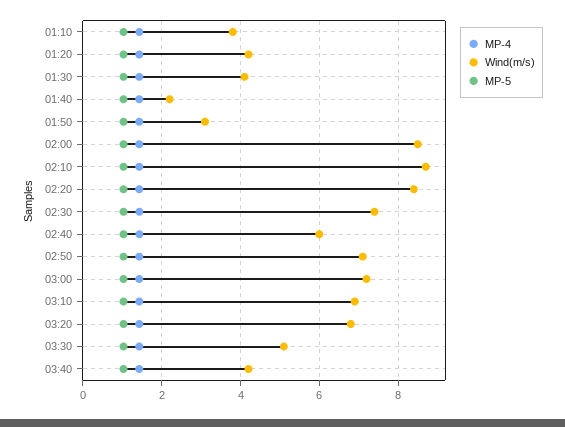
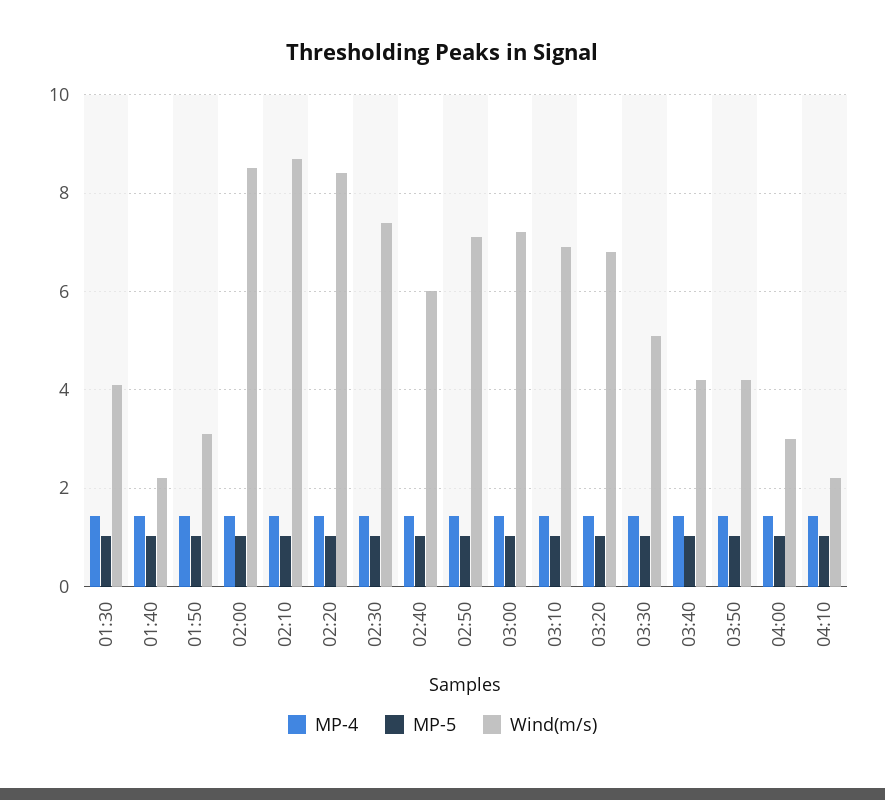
MP-4, 01:10: 1.4 -> none
Wind(m/s), 01:10: 3.8 -> none
MP-5, 01:10: 1 -> none
MP-4, 01:20: 1.4 -> none
Wind(m/s), 01:20: 4.2 -> none
MP-5, 01:20: 1 -> none
MP-4, 03:50: none -> 1.4
MP-5, 03:50: none -> 1
Wind(m/s), 03:50: none -> 4.2
MP-4, 04:00: none -> 1.4
MP-5, 04:00: none -> 1
Wind(m/s), 04:00: none -> 3
MP-4, 04:10: none -> 1.4
MP-5, 04:10: none -> 1
Wind(m/s), 04:10: none -> 2.2

